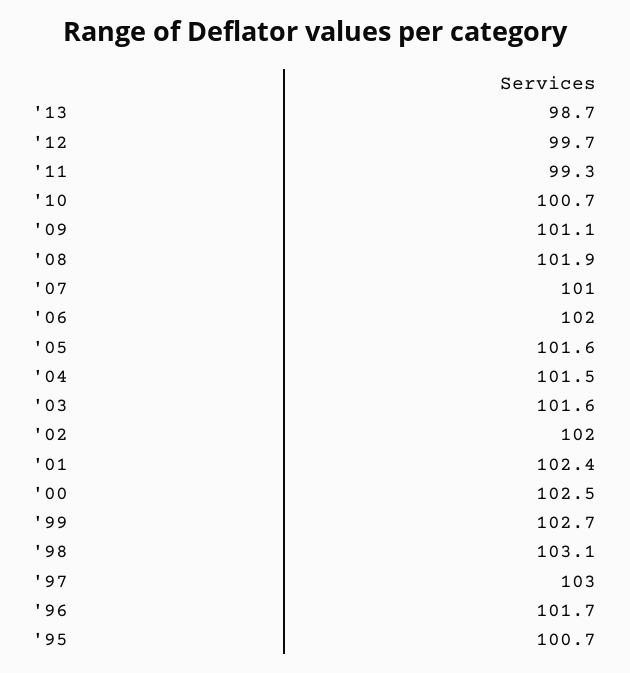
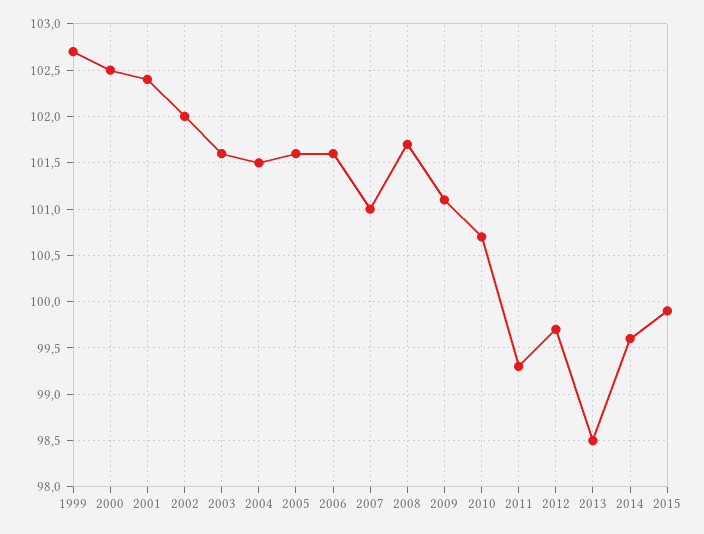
'13: 98.7 -> 98.5
'08: 101.9 -> 101.7
'06: 102 -> 101.6
'98: 103.1 -> none
'97: 103 -> none
'96: 101.7 -> none
'95: 100.7 -> none
2014: none -> 99.6
2015: none -> 99.9

